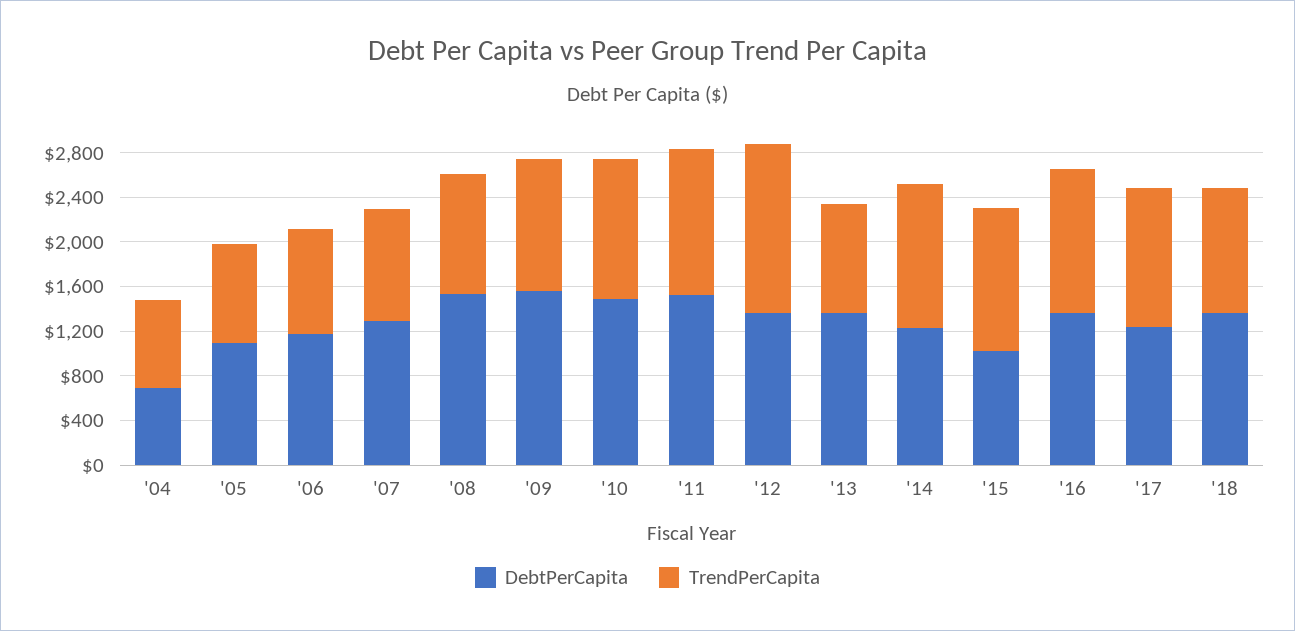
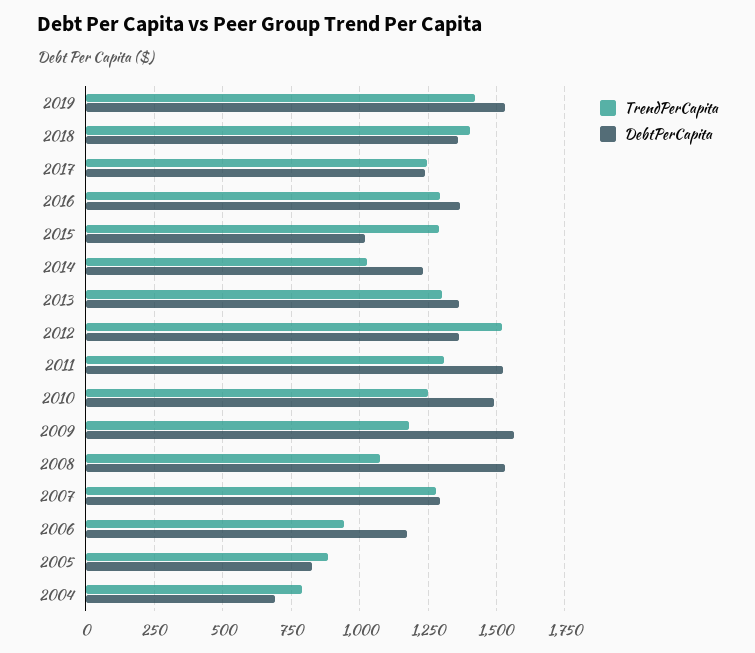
DebtPerCapita, '05: 1100 -> 825
TrendPerCapita, '07: 1000 -> 1275
TrendPerCapita, '13: 1000 -> 1300
TrendPerCapita, '14: 1300 -> 1025
TrendPerCapita, '18: 1100 -> 1400
TrendPerCapita, 2019: none -> 1425
DebtPerCapita, 2019: none -> 1525

